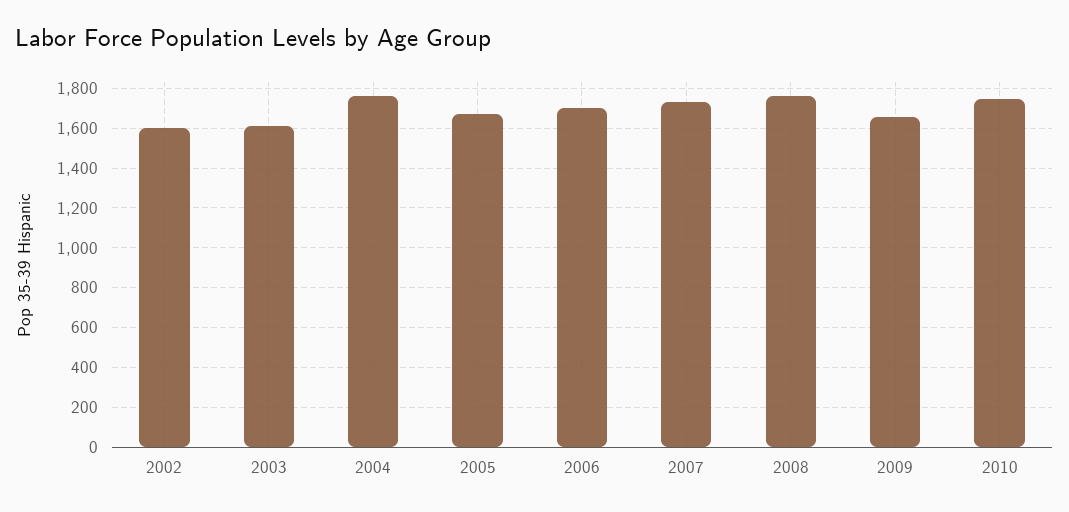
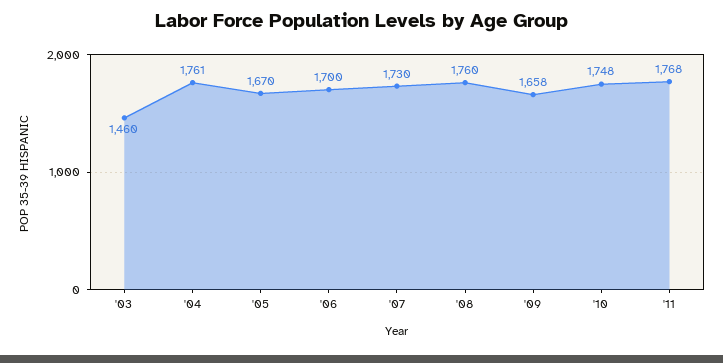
2002: 1600 -> none
2003: 1600 -> 1460
'11: none -> 1768

